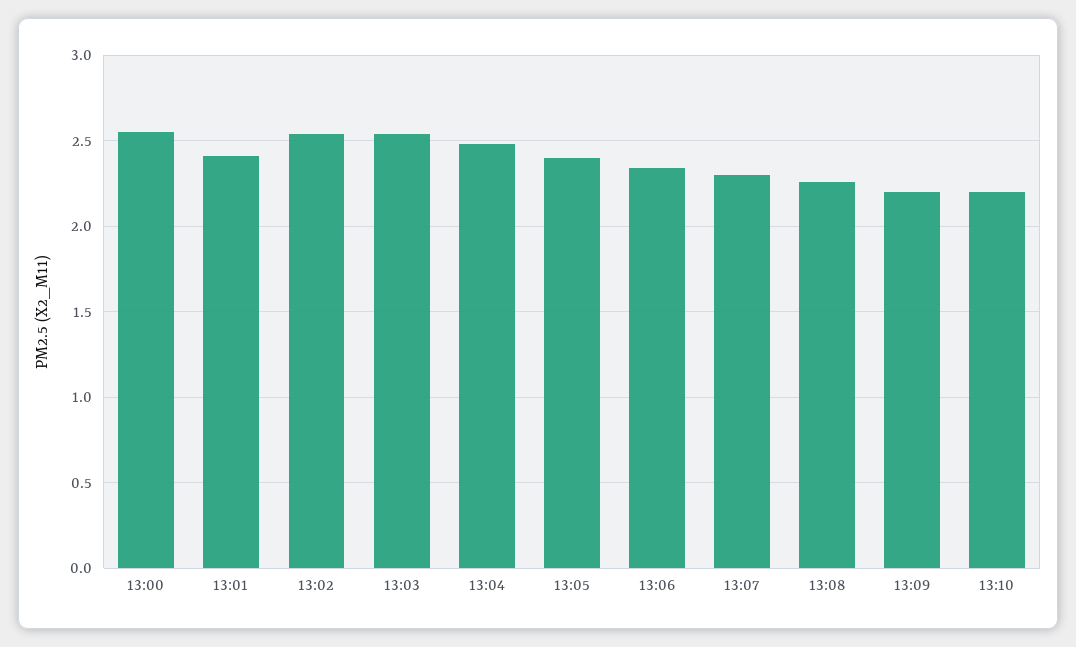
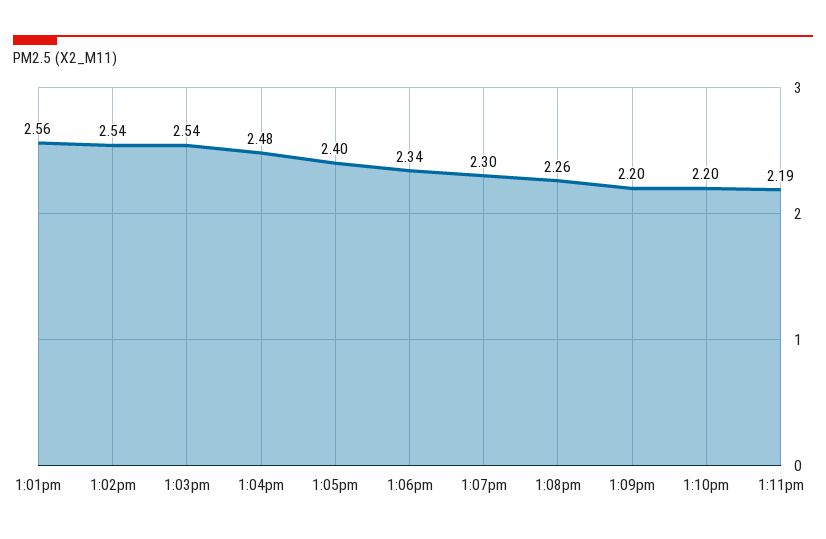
13:00: 2.55 -> none
13:01: 2.4 -> 2.56
1:11pm: none -> 2.19

